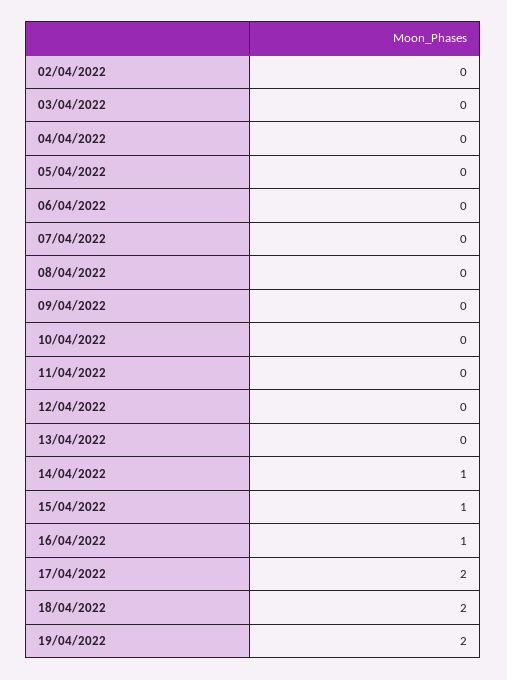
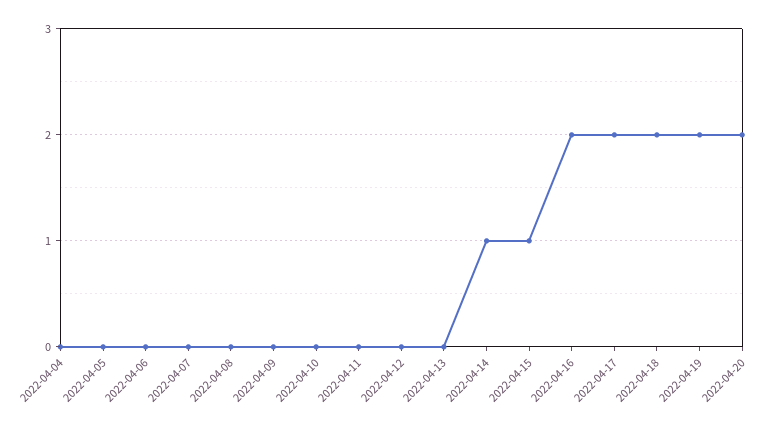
02/04/2022: 0 -> none
03/04/2022: 0 -> none
16/04/2022: 1 -> 2
2022-04-20: none -> 2

